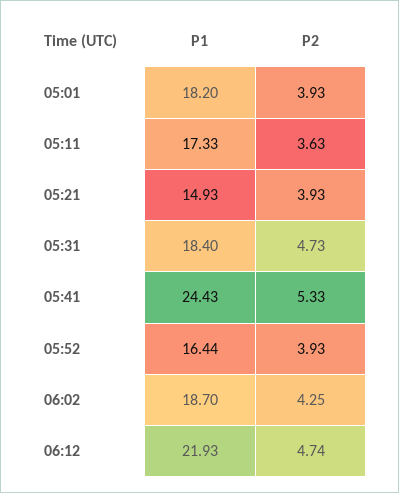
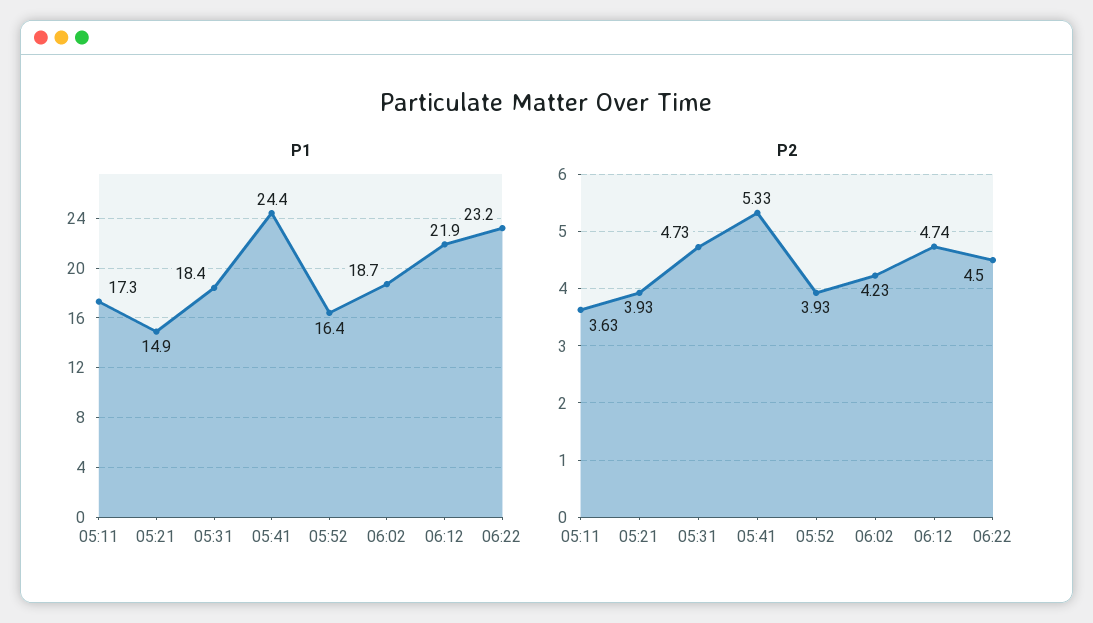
P1, 05:01: 18.2 -> none
P2, 05:01: 3.93 -> none
P2, 06:02: 4.25 -> 4.23
P1, 06:22: none -> 23.2
P2, 06:22: none -> 4.5

